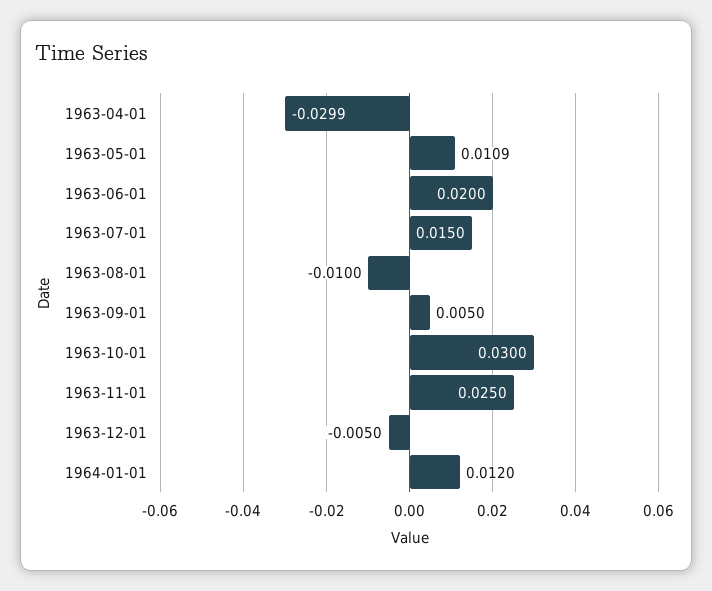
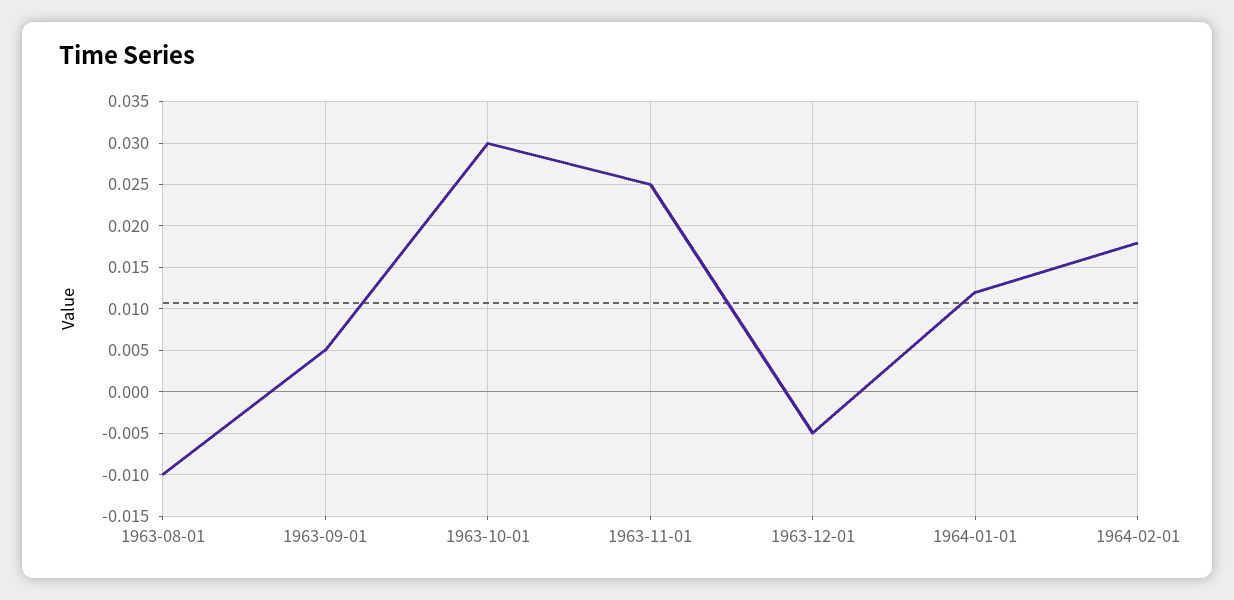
1963-04-01: -0.0299 -> none
1963-05-01: 0.0109 -> none
1963-06-01: 0.02 -> none
1963-07-01: 0.015 -> none
1964-02-01: none -> 0.018

